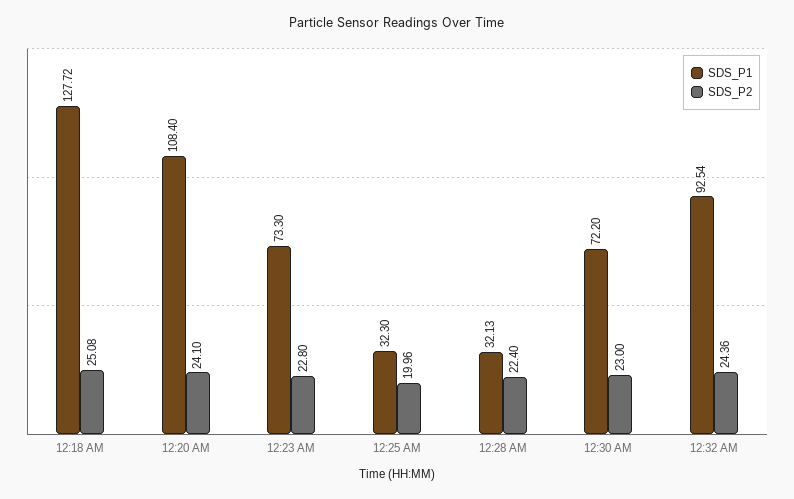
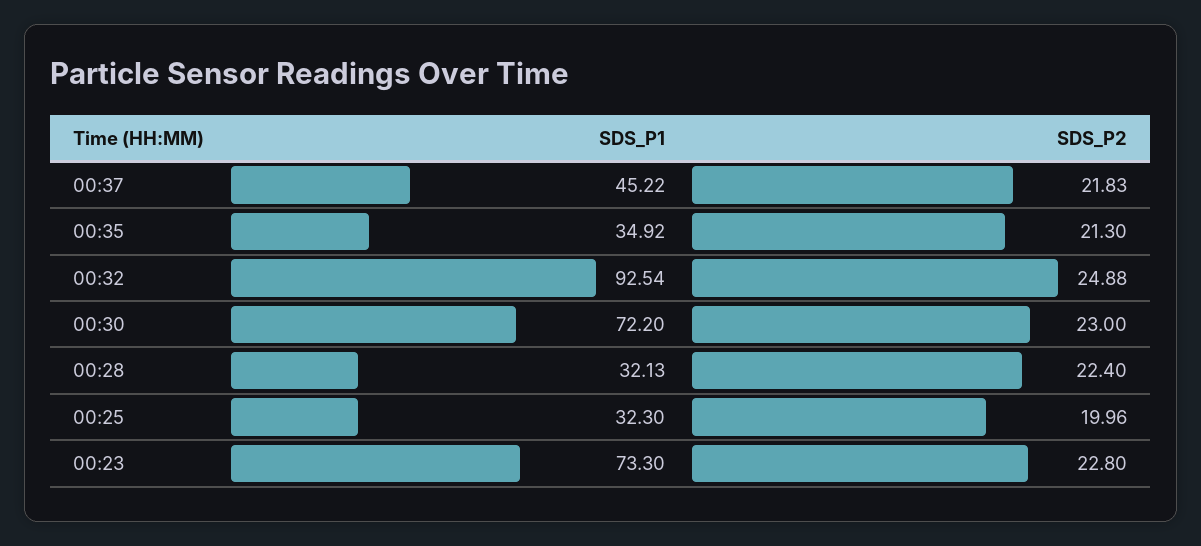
SDS_P1, 12:18 AM: 127.72 -> none
SDS_P2, 12:18 AM: 25.08 -> none
SDS_P1, 12:20 AM: 108.4 -> none
SDS_P2, 12:20 AM: 24.1 -> none
SDS_P2, 12:32 AM: 24.36 -> 24.88
SDS_P1, 00:37: none -> 45.22
SDS_P2, 00:37: none -> 21.83
SDS_P1, 00:35: none -> 34.92
SDS_P2, 00:35: none -> 21.3

